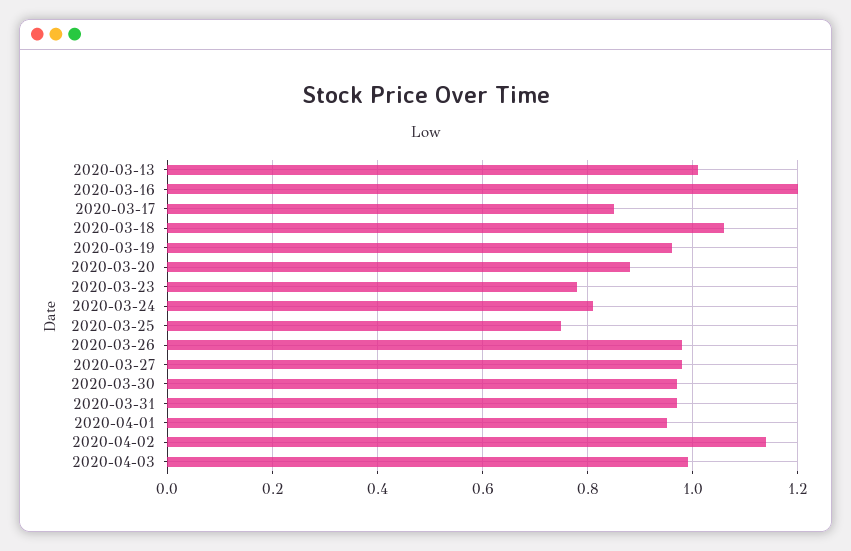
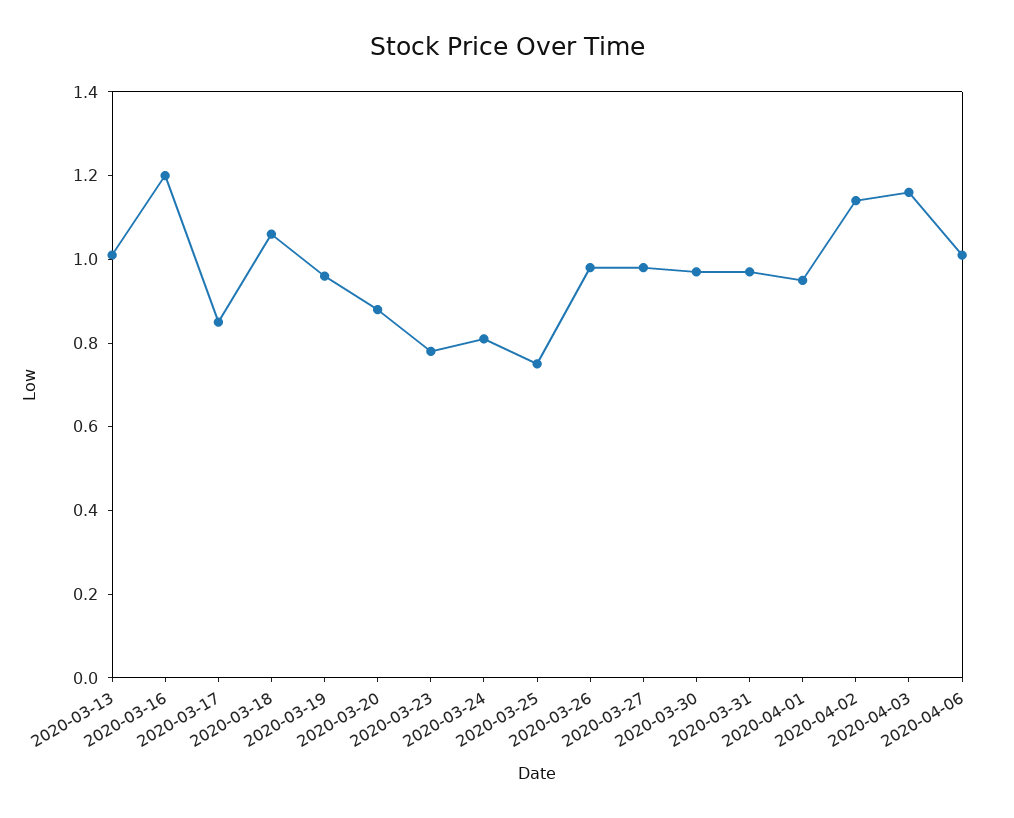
2020-04-03: 1 -> 1.15
2020-04-06: none -> 1

